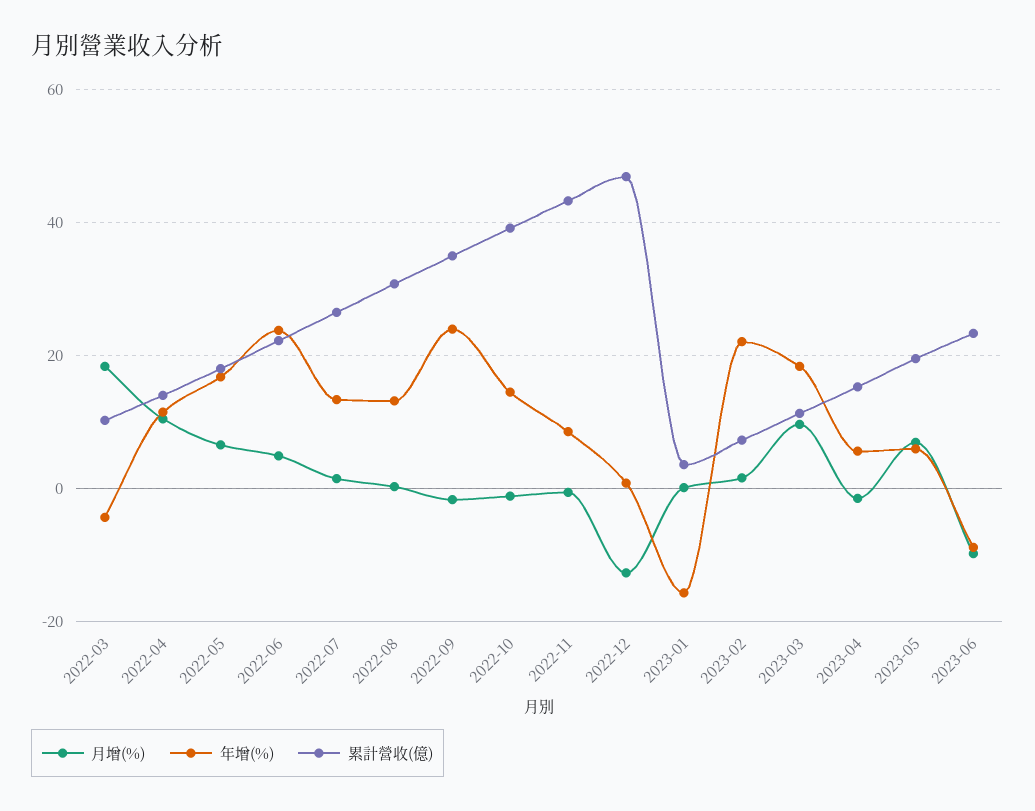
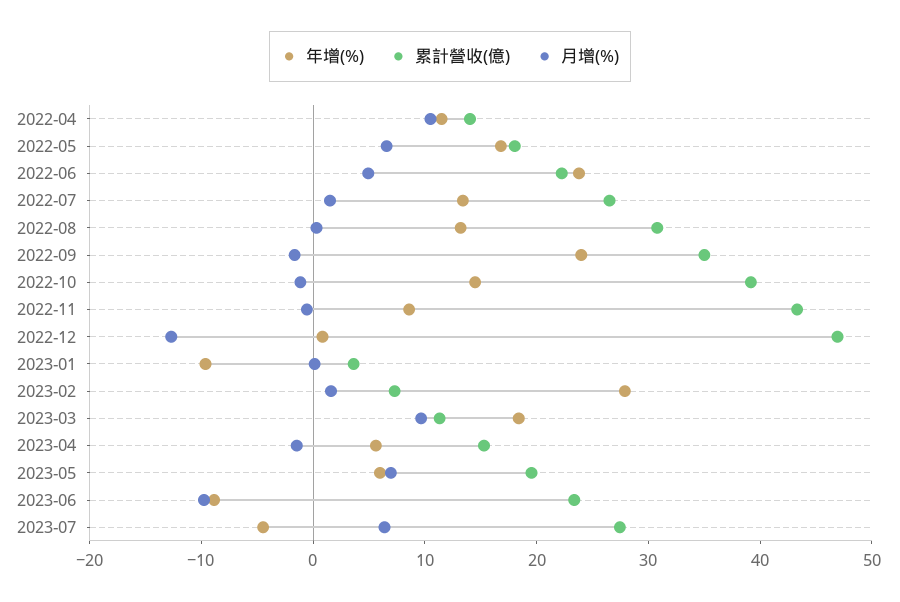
月增(%), 2022-03: 18 -> none
年增(%), 2022-03: -4 -> none
累計營收(億), 2022-03: 10 -> none
年增(%), 2023-01: -16 -> -10
年增(%), 2023-02: 22 -> 28
年增(%), 2023-07: none -> -4
累計營收(億), 2023-07: none -> 28
月增(%), 2023-07: none -> 6

